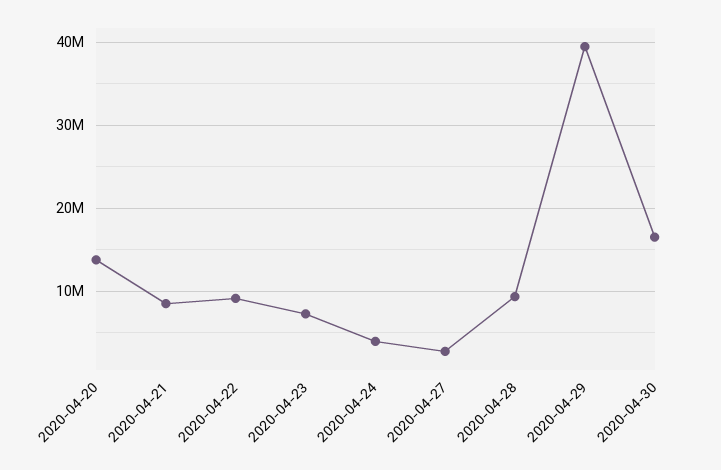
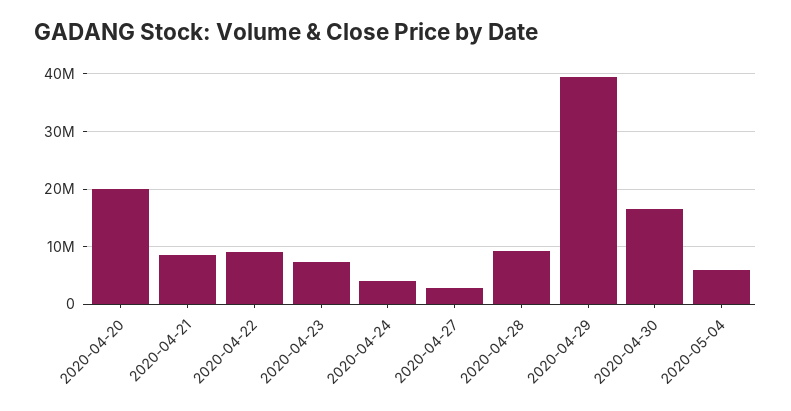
2020-04-20: 14000000 -> 20000000
2020-05-04: none -> 6000000

